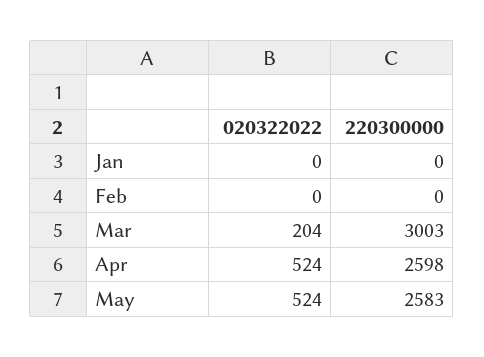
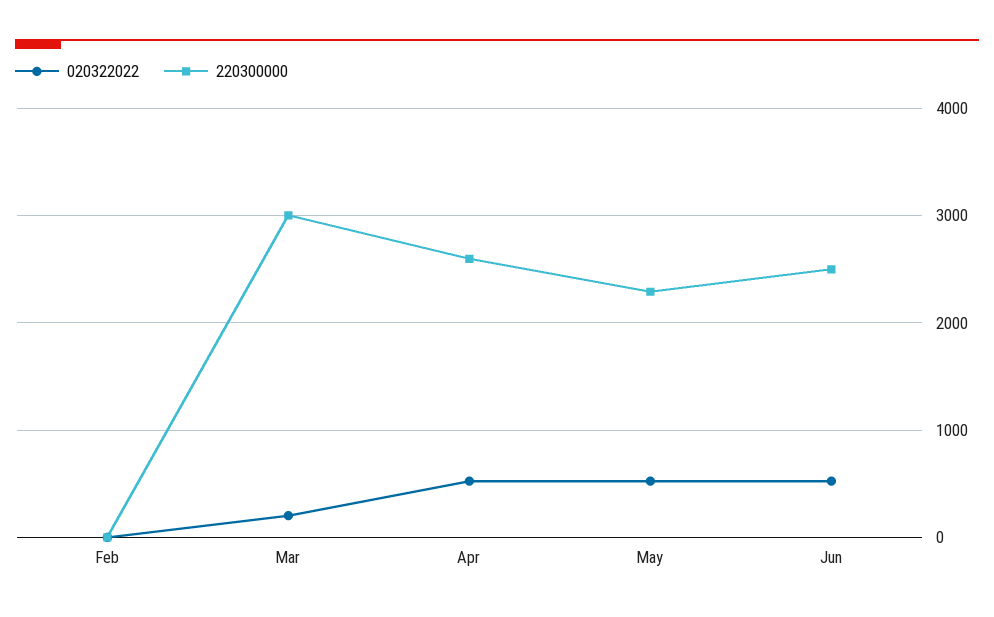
020322022, Jan: 0 -> none
220300000, Jan: 0 -> none
220300000, May: 2583 -> 2300
020322022, Jun: none -> 500
220300000, Jun: none -> 2500

